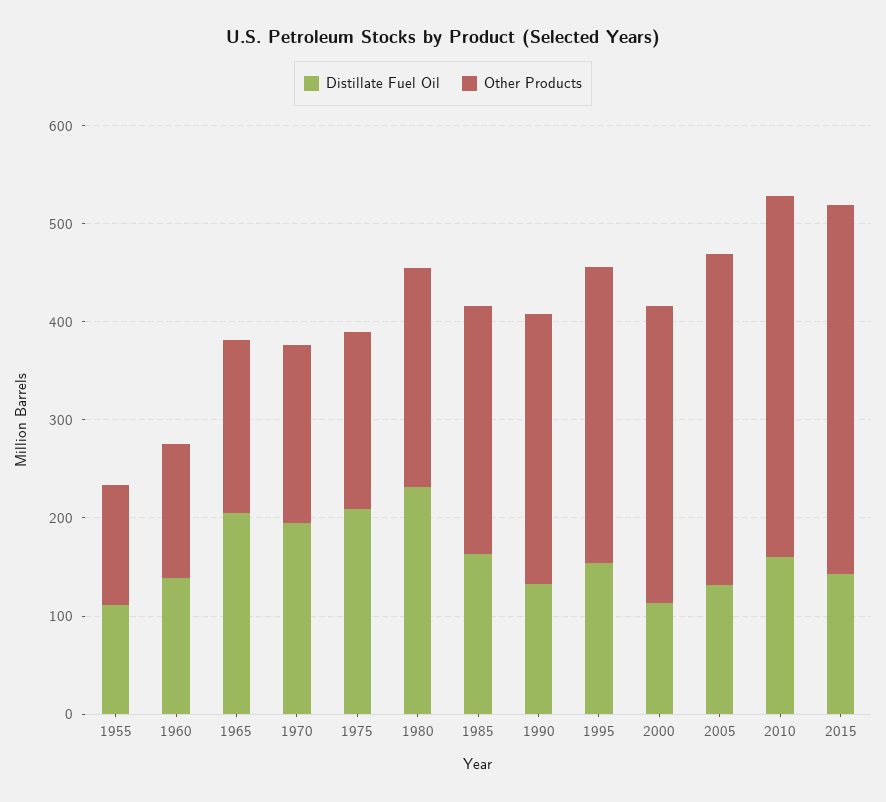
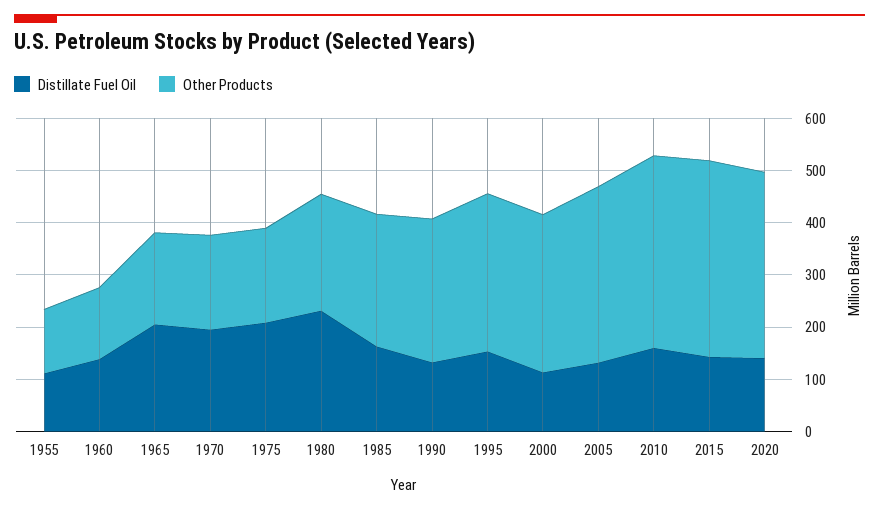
Distillate Fuel Oil, 2020: none -> 140
Other Products, 2020: none -> 360

